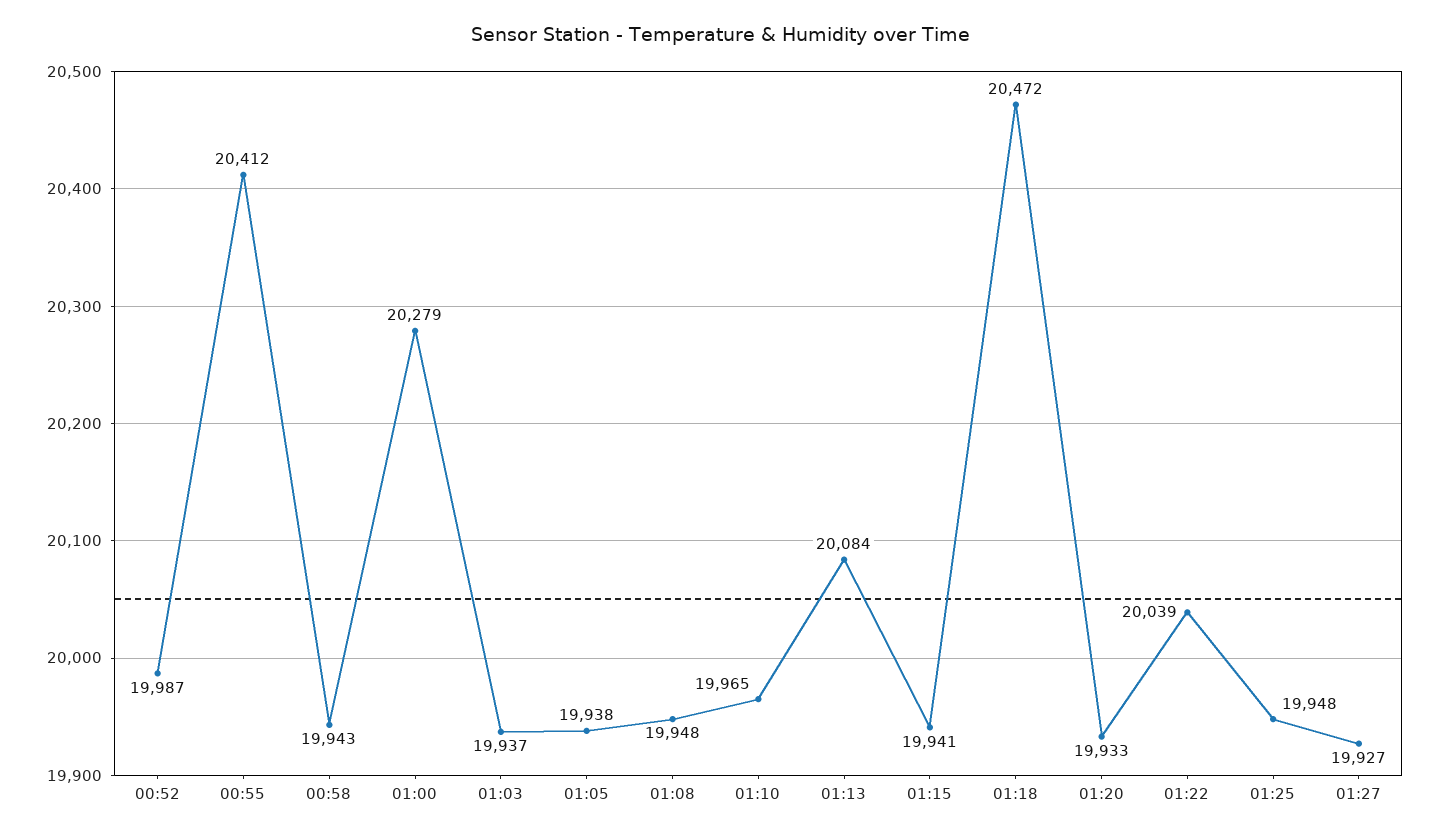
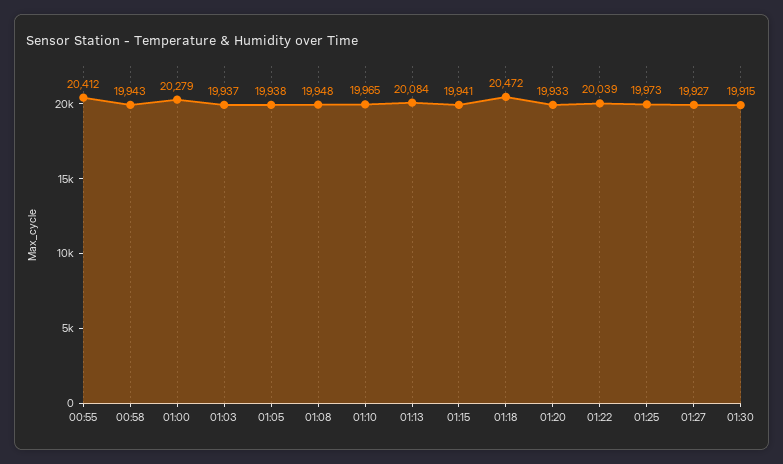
00:52: 19987 -> none
01:25: 19948 -> 19973
01:30: none -> 19915

